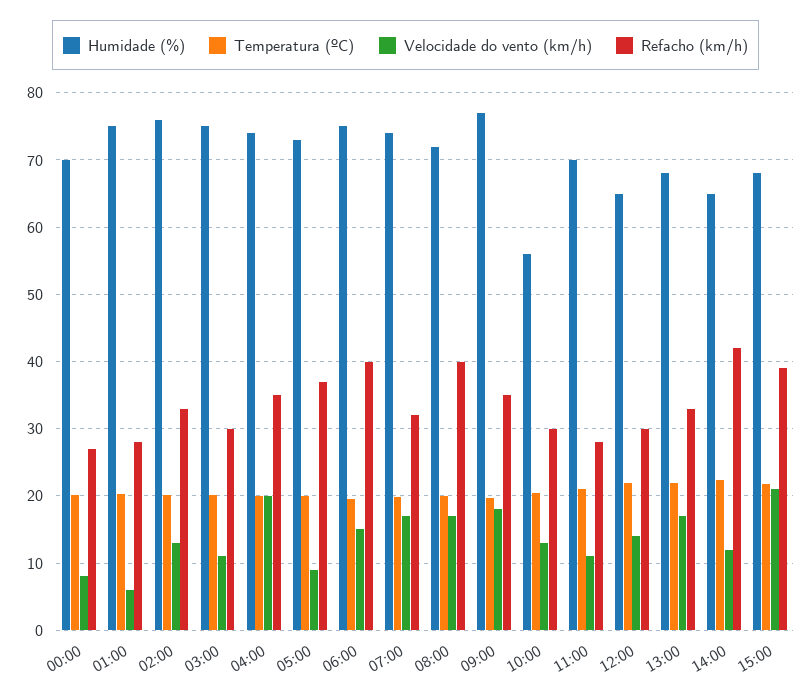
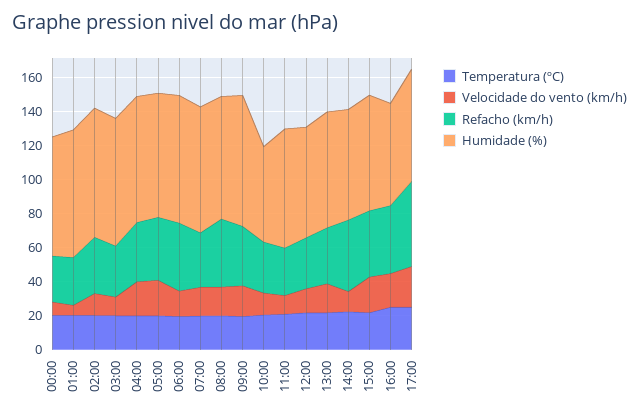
Velocidade do vento (km/h), 05:00: 9 -> 20
Temperatura (ºC), 16:00: none -> 25
Velocidade do vento (km/h), 16:00: none -> 20
Refacho (km/h), 16:00: none -> 40
Humidade (%), 16:00: none -> 60
Temperatura (ºC), 17:00: none -> 25
Velocidade do vento (km/h), 17:00: none -> 25
Refacho (km/h), 17:00: none -> 50
Humidade (%), 17:00: none -> 65

